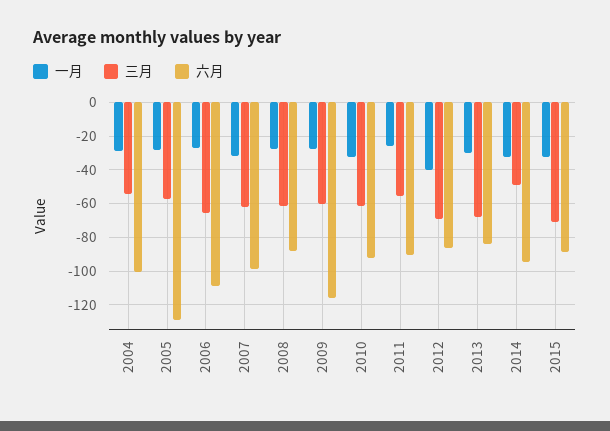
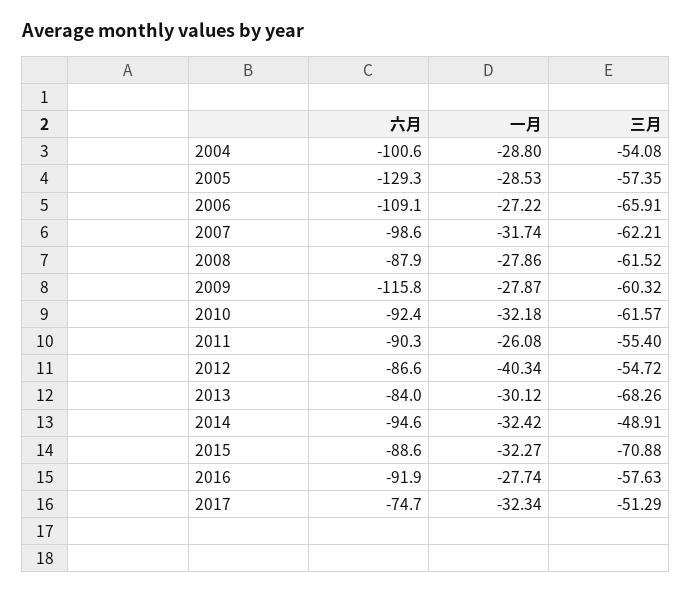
三月, 2012: -70 -> -54.72
六月, 2016: none -> -91.9
一月, 2016: none -> -27.74
三月, 2016: none -> -57.63
六月, 2017: none -> -74.7
一月, 2017: none -> -32.34
三月, 2017: none -> -51.29

